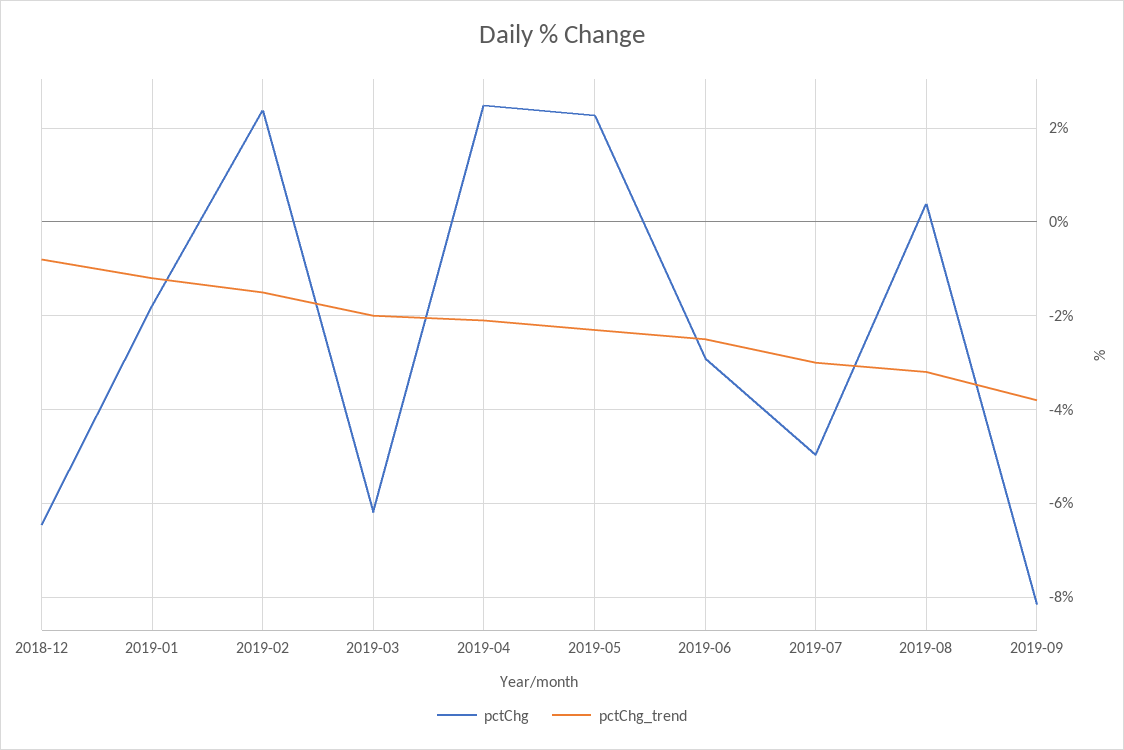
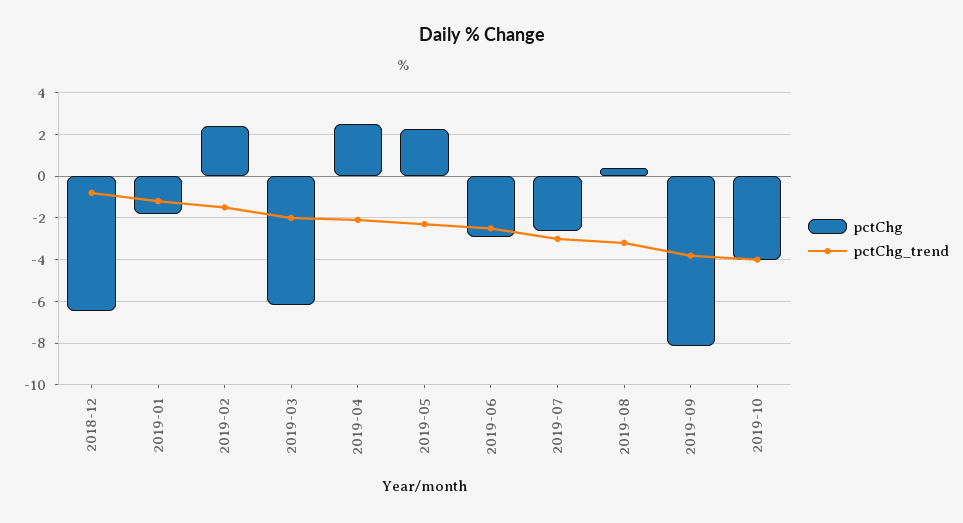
pctChg, 2019-07: -5 -> -2.5
pctChg, 2019-10: none -> -4
pctChg_trend, 2019-10: none -> -4

